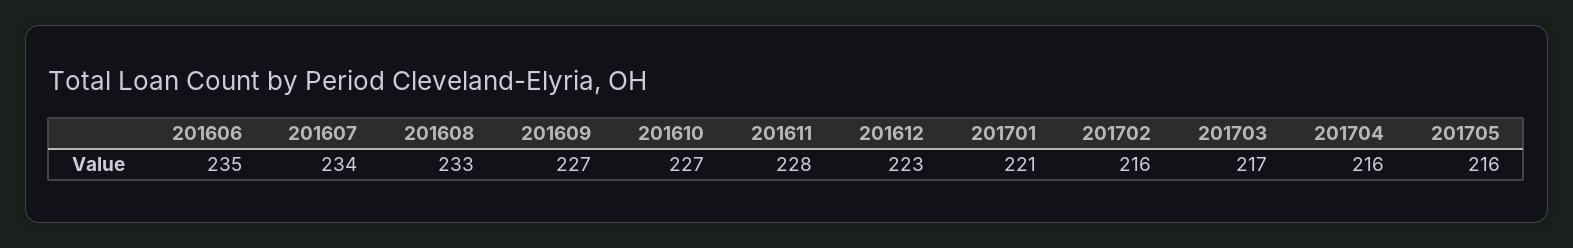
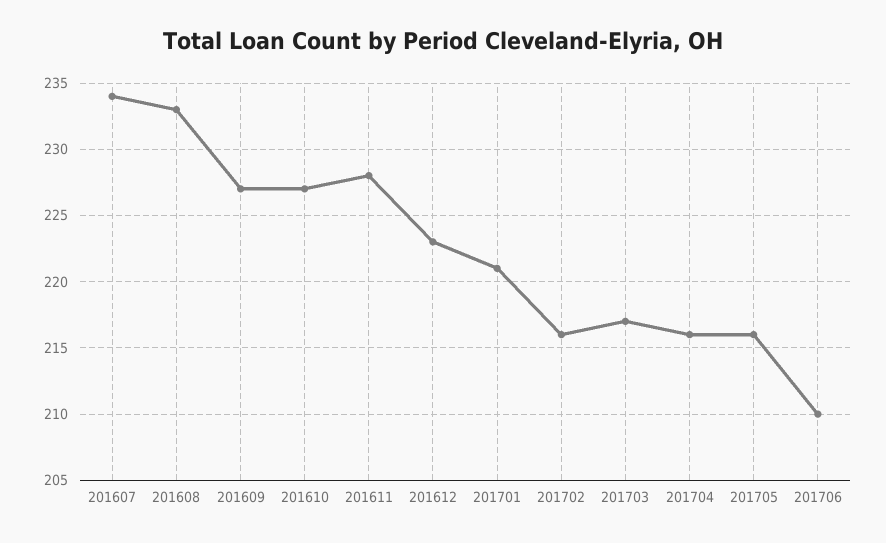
201606: 235 -> none
201706: none -> 210

